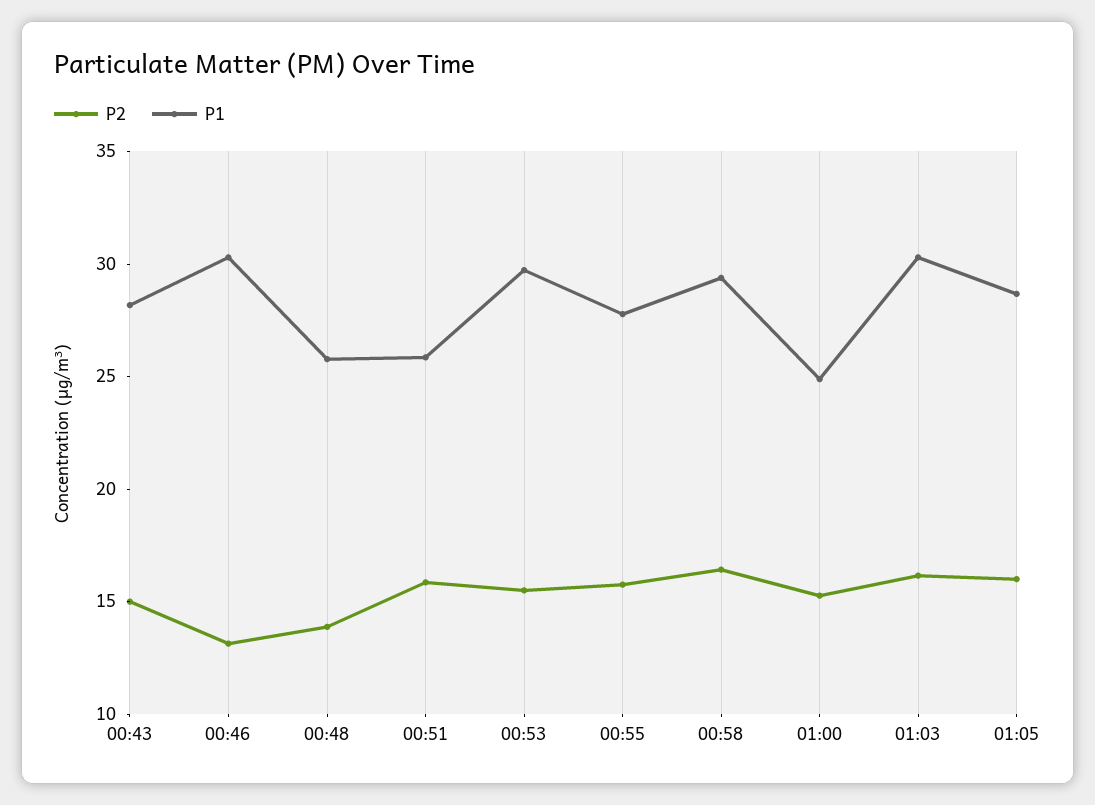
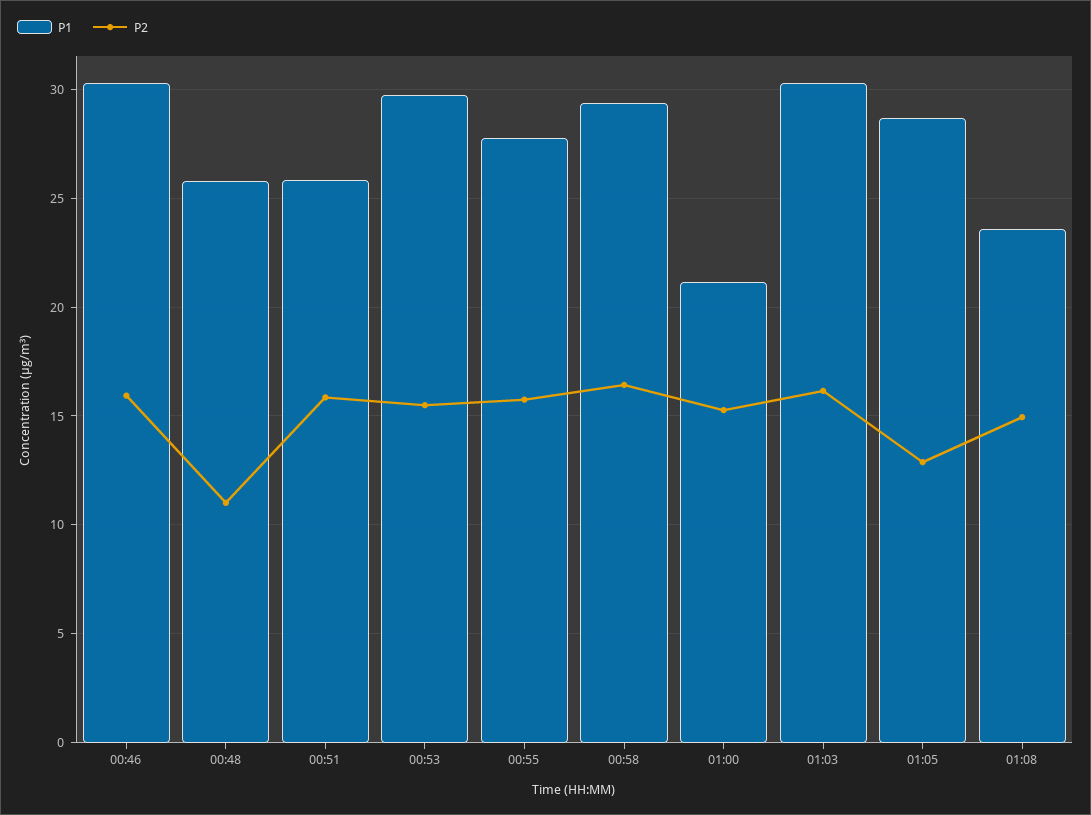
P2, 00:43: 15 -> none
P1, 00:43: 28 -> none
P2, 00:46: 13 -> 16
P2, 00:48: 14 -> 11
P1, 01:00: 25 -> 21
P2, 01:05: 16 -> 13
P1, 01:08: none -> 23.5
P2, 01:08: none -> 15

